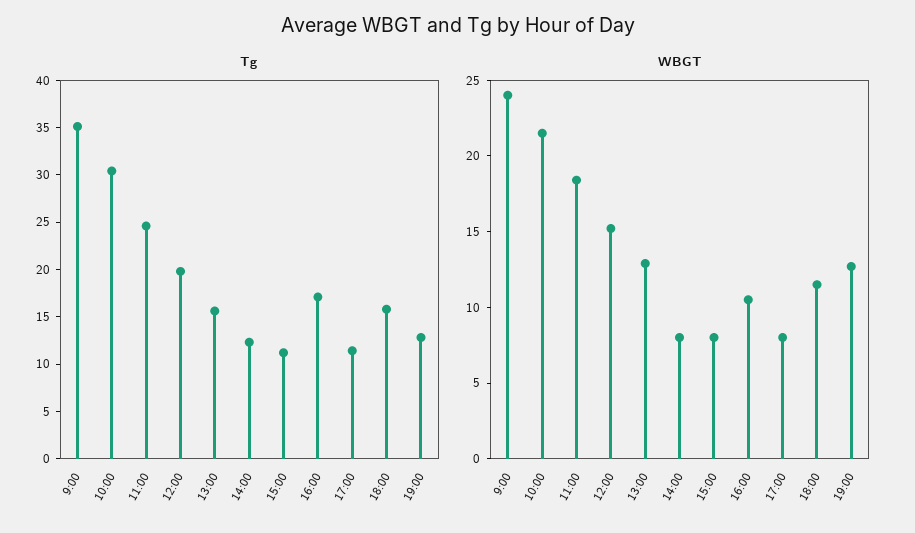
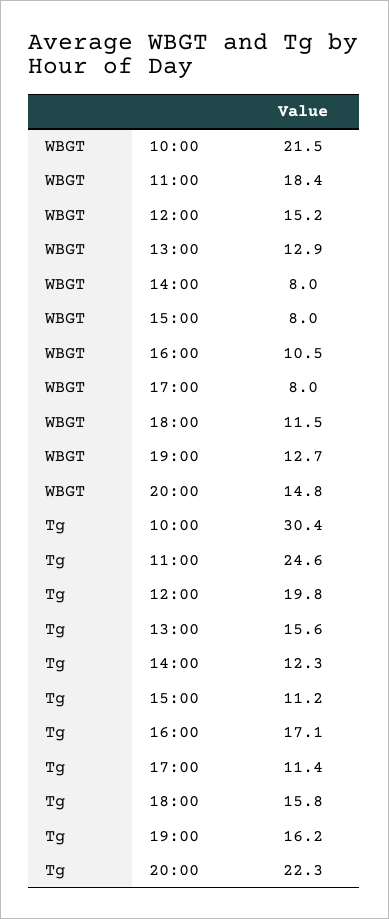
Tg, 9:00: 35 -> none
Tg, 19:00: 13 -> 16.2
WBGT, 9:00: 24 -> none
WBGT, 20:00: none -> 14.8
Tg, 20:00: none -> 22.3

